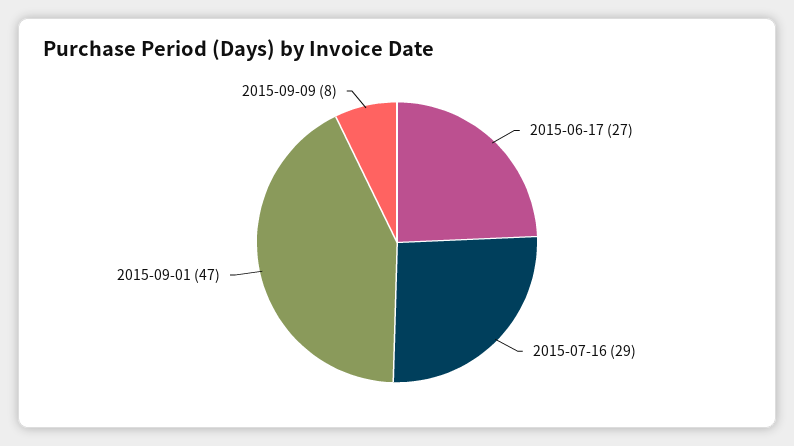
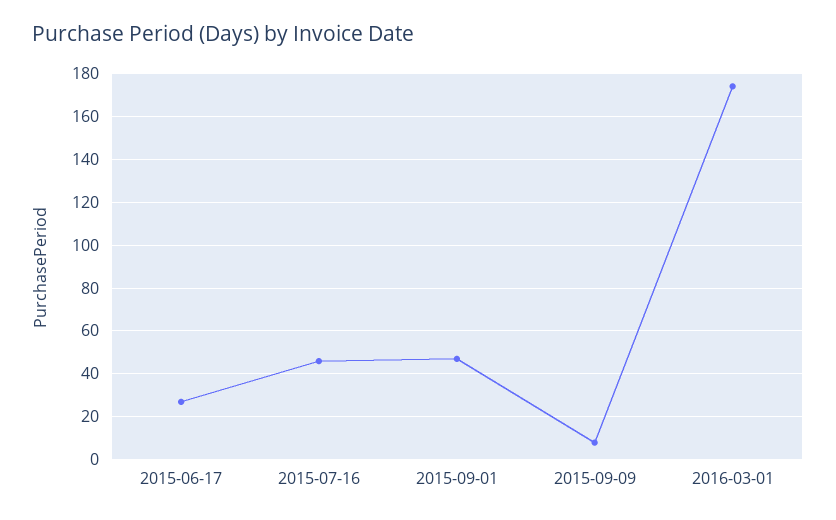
2015-07-16: 29 -> 45
2016-03-01: none -> 175

